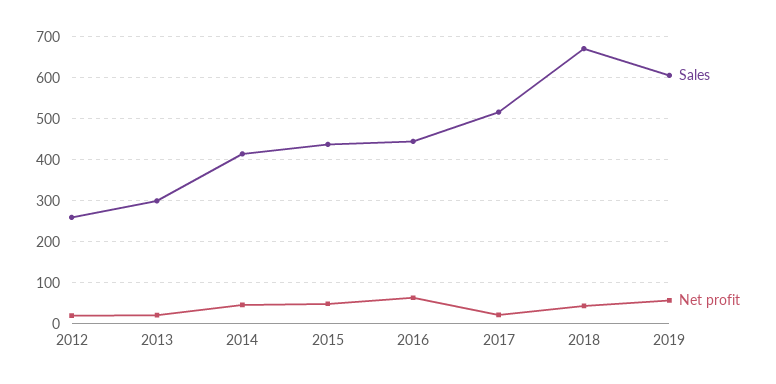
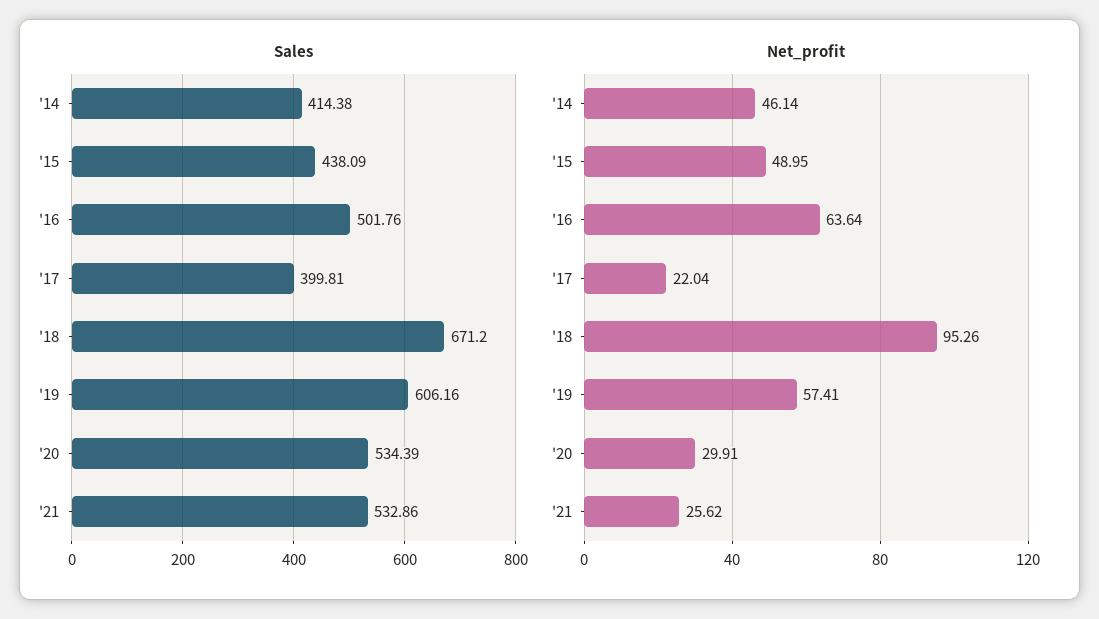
Sales, 2012: 260 -> none
Net profit, 2012: 20 -> none
Sales, 2013: 300 -> none
Net profit, 2013: 20 -> none
Sales, 2016: 440 -> 501.76
Sales, 2017: 520 -> 399.81
Net profit, 2018: 40 -> 95.26
Sales, '20: none -> 534.39
Sales, '21: none -> 532.86
Net profit, '20: none -> 29.91
Net profit, '21: none -> 25.62

